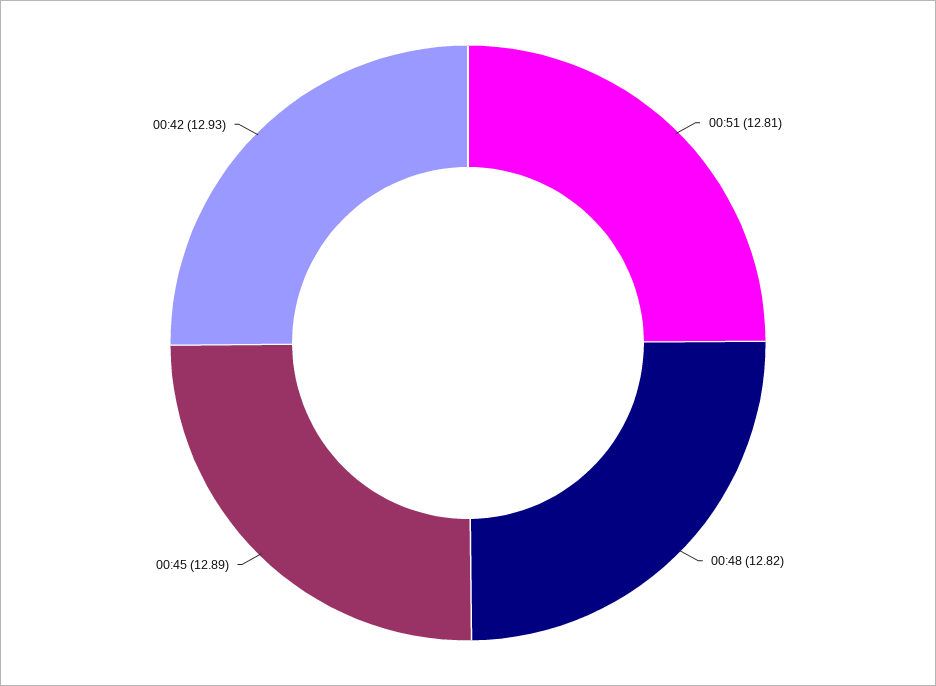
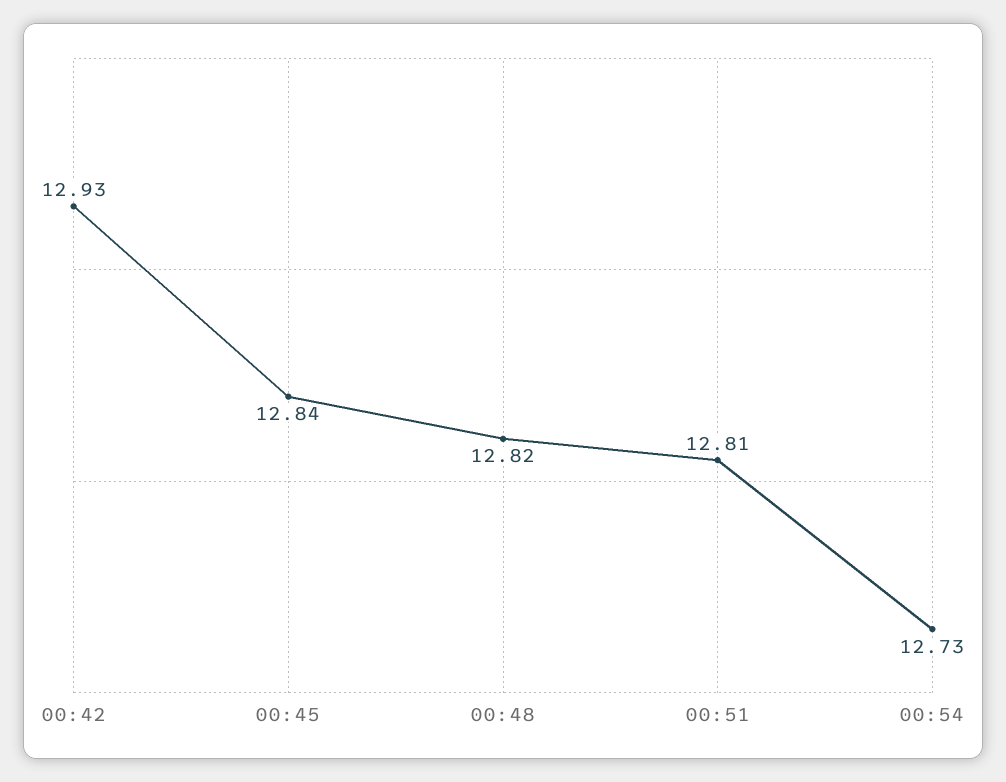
00:45: 12.89 -> 12.84
00:54: none -> 12.73

